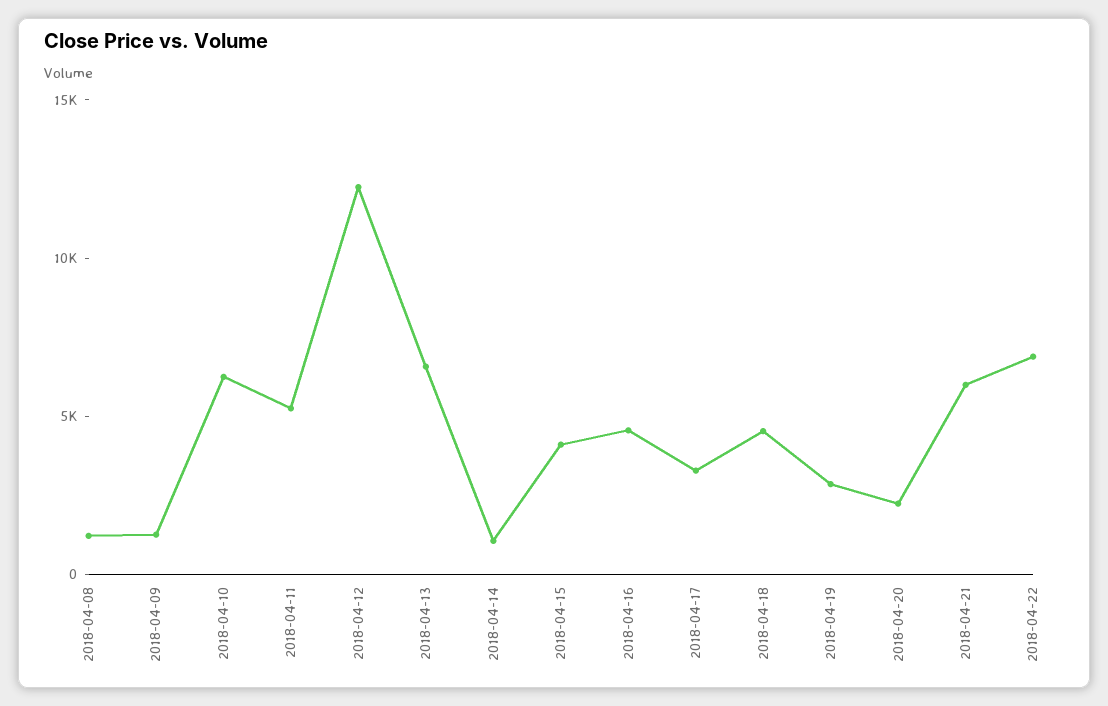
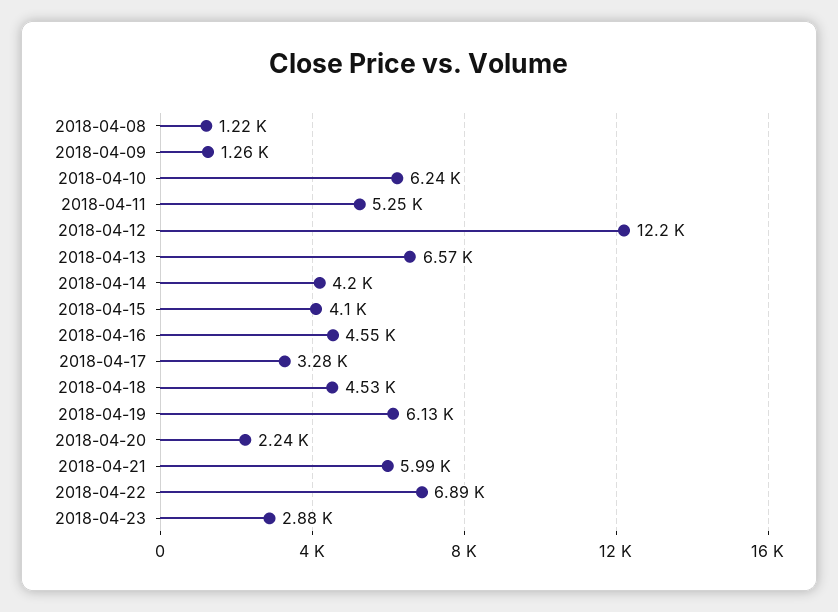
2018-04-14: 1000 -> 4200
2018-04-19: 3000 -> 6130
2018-04-23: none -> 2880

